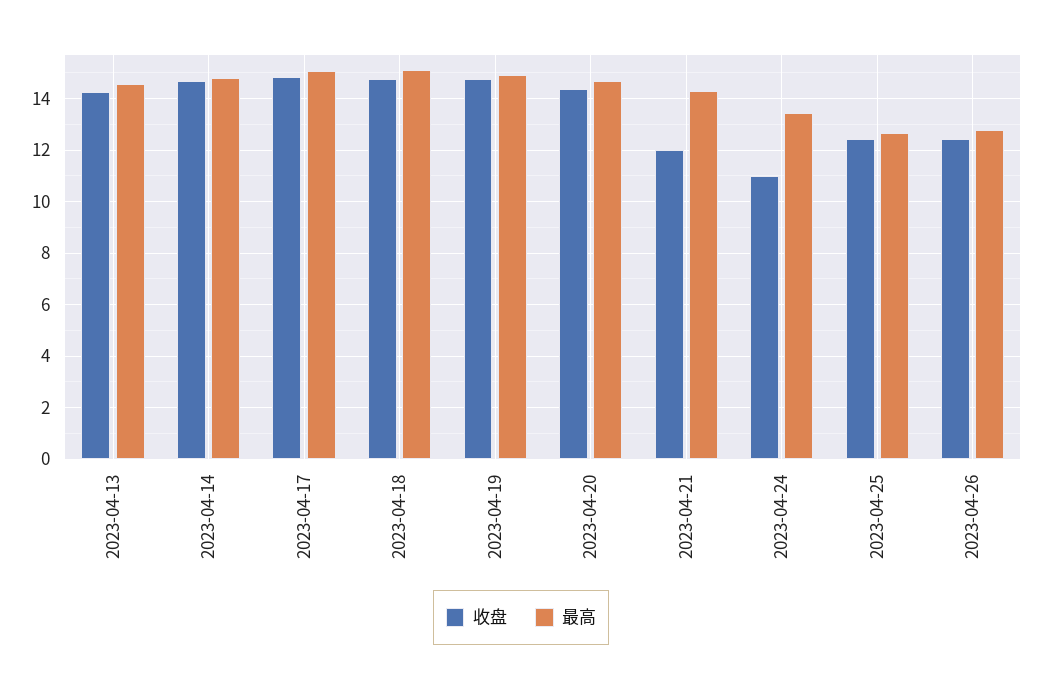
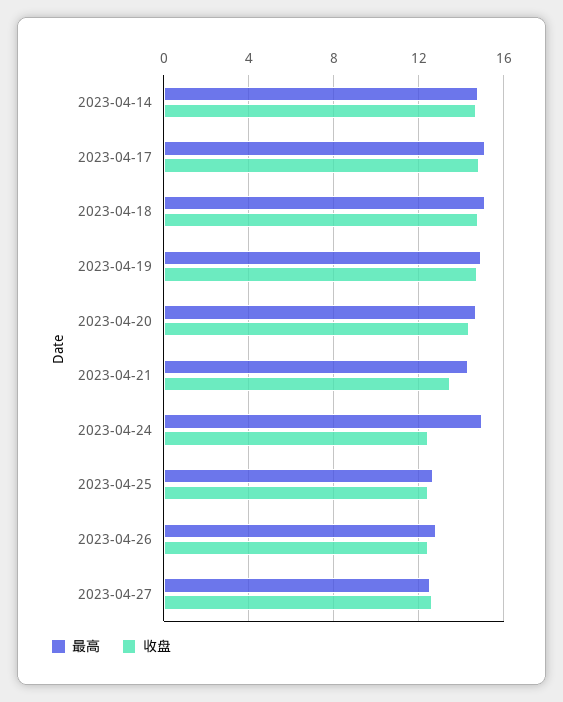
收盘, 2023-04-13: 14.25 -> none
最高, 2023-04-13: 14.5 -> none
收盘, 2023-04-21: 12 -> 13.5
收盘, 2023-04-24: 11 -> 12.5
最高, 2023-04-24: 13.5 -> 15
最高, 2023-04-27: none -> 12.5
收盘, 2023-04-27: none -> 12.5

